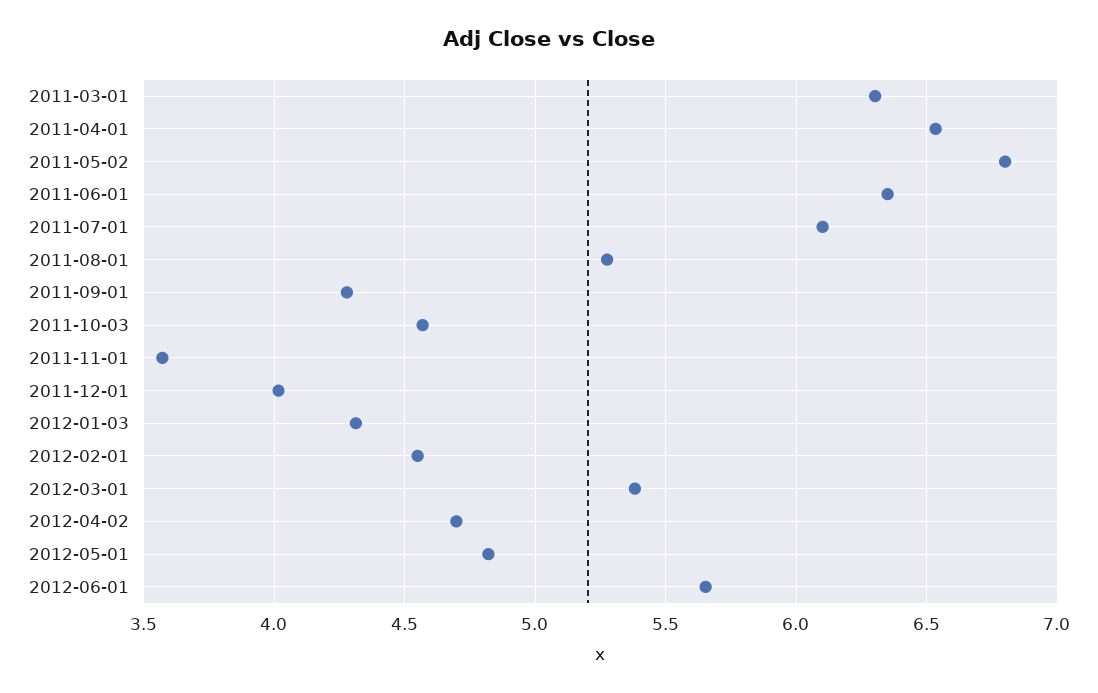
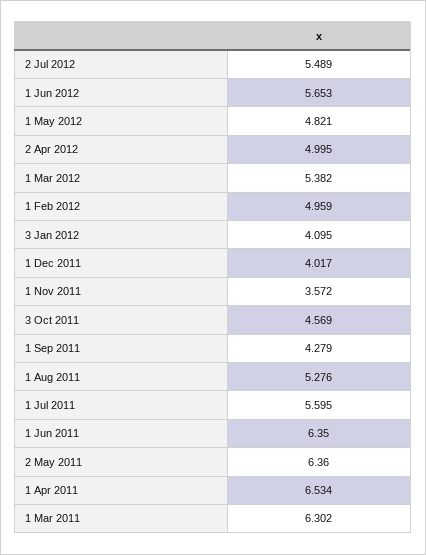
2011-05-02: 6.8 -> 6.36
2011-07-01: 6.1 -> 5.595
2012-01-03: 4.3 -> 4.095
2012-02-01: 4.55 -> 4.959
2012-04-02: 4.7 -> 4.995
2 Jul 2012: none -> 5.489

